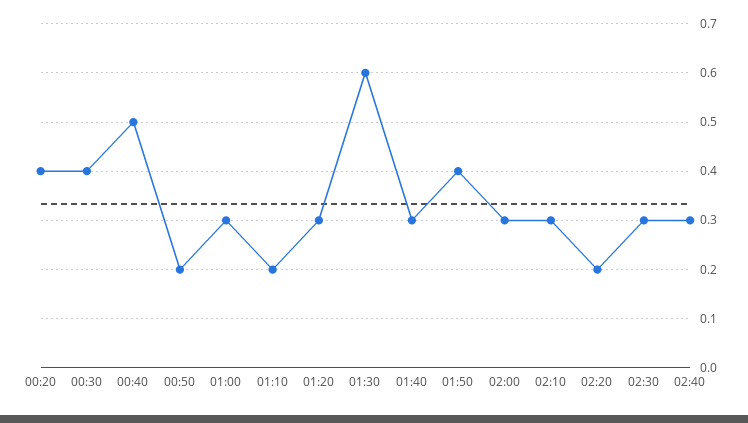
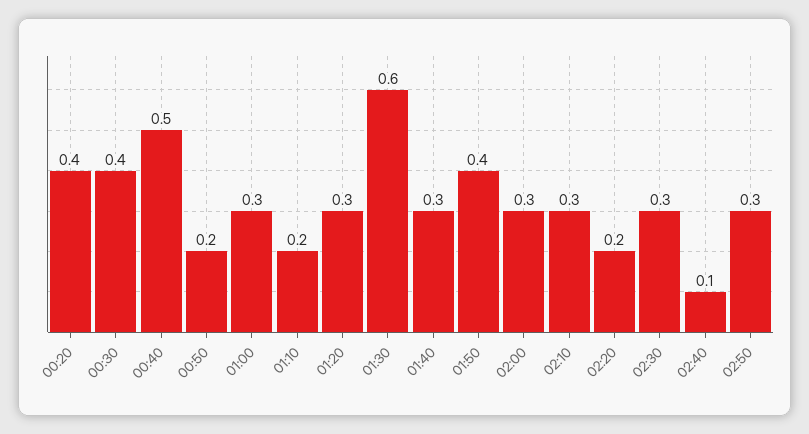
02:40: 0.3 -> 0.1
02:50: none -> 0.3

